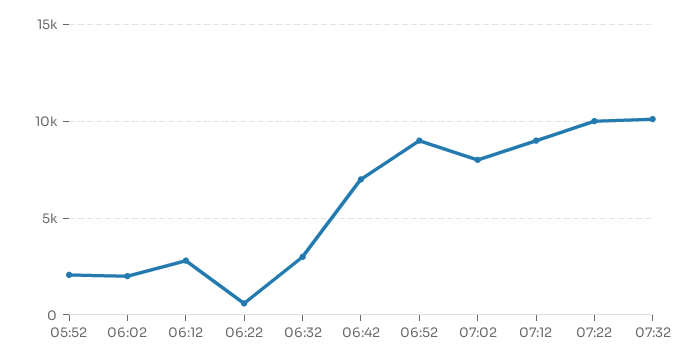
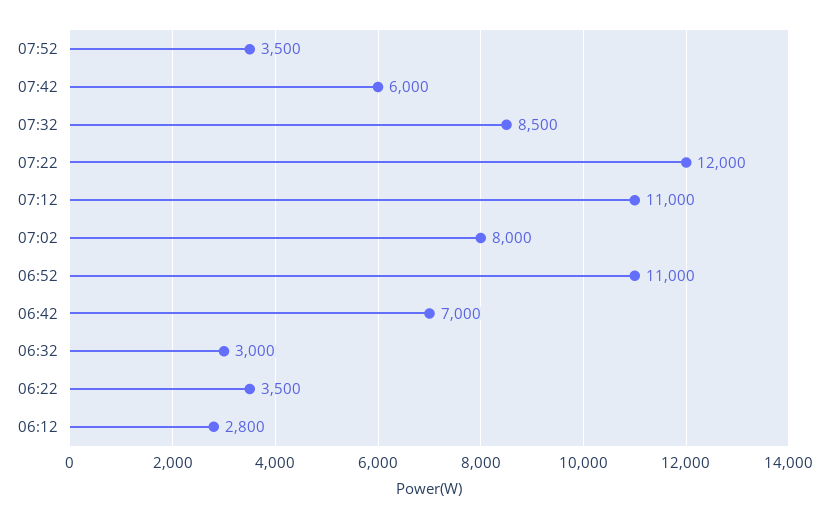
05:52: 2000 -> none
06:02: 2000 -> none
06:22: 500 -> 3500
06:52: 9000 -> 11000
07:12: 9000 -> 11000
07:22: 10000 -> 12000
07:32: 10000 -> 8500
07:52: none -> 3500
07:42: none -> 6000

